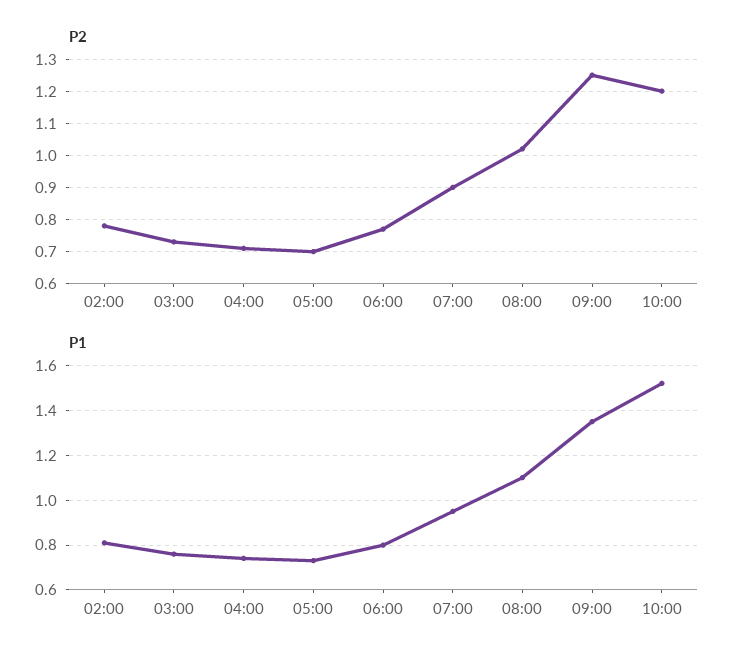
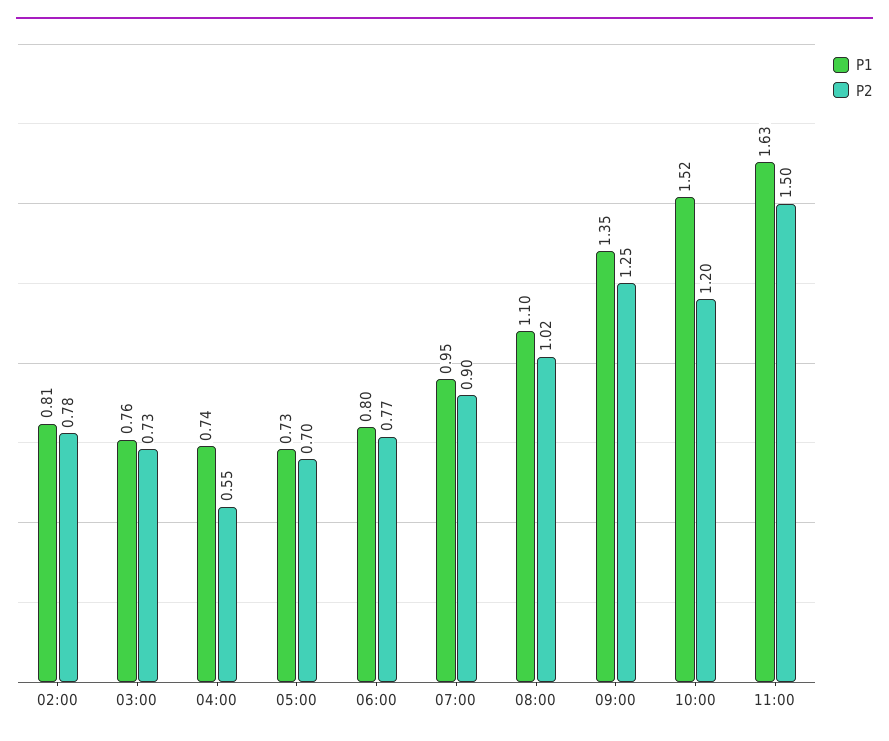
P2, 04:00: 0.7 -> 0.55
P1, 11:00: none -> 1.63
P2, 11:00: none -> 1.5

